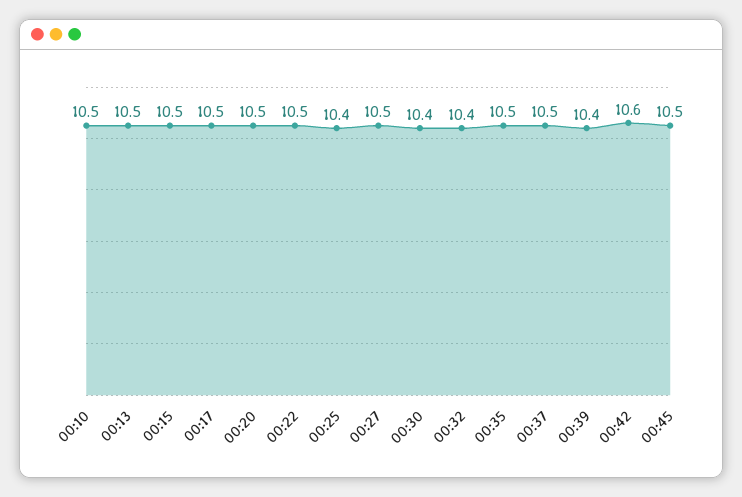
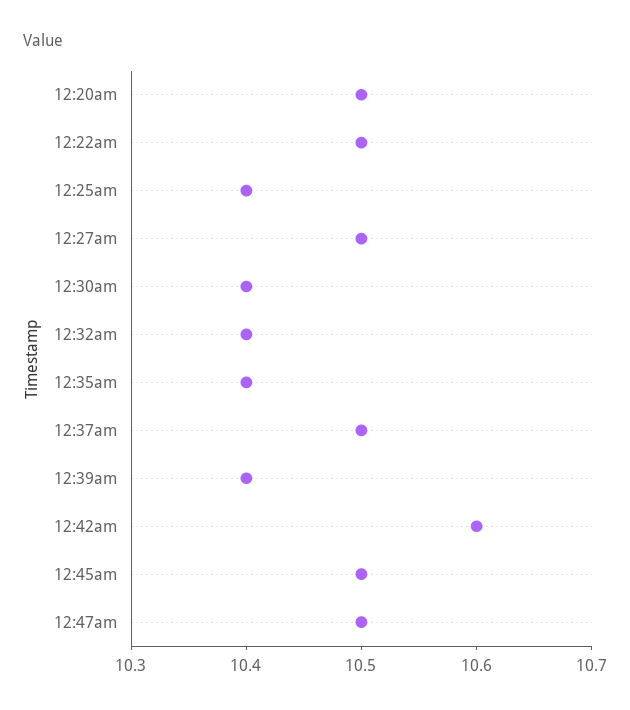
00:10: 10.5 -> none
00:13: 10.5 -> none
00:15: 10.5 -> none
00:17: 10.5 -> none
00:35: 10.5 -> 10.4
12:47am: none -> 10.5

